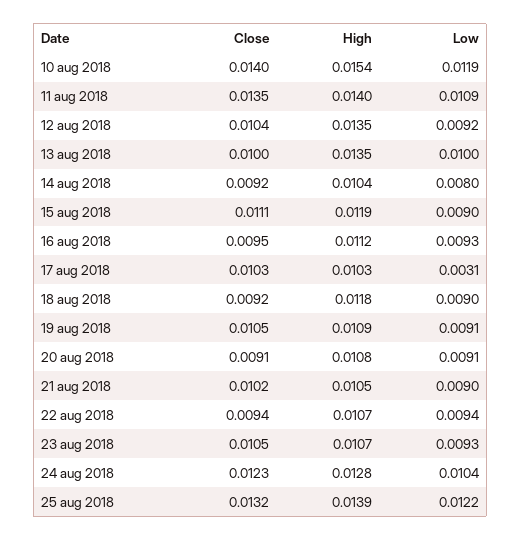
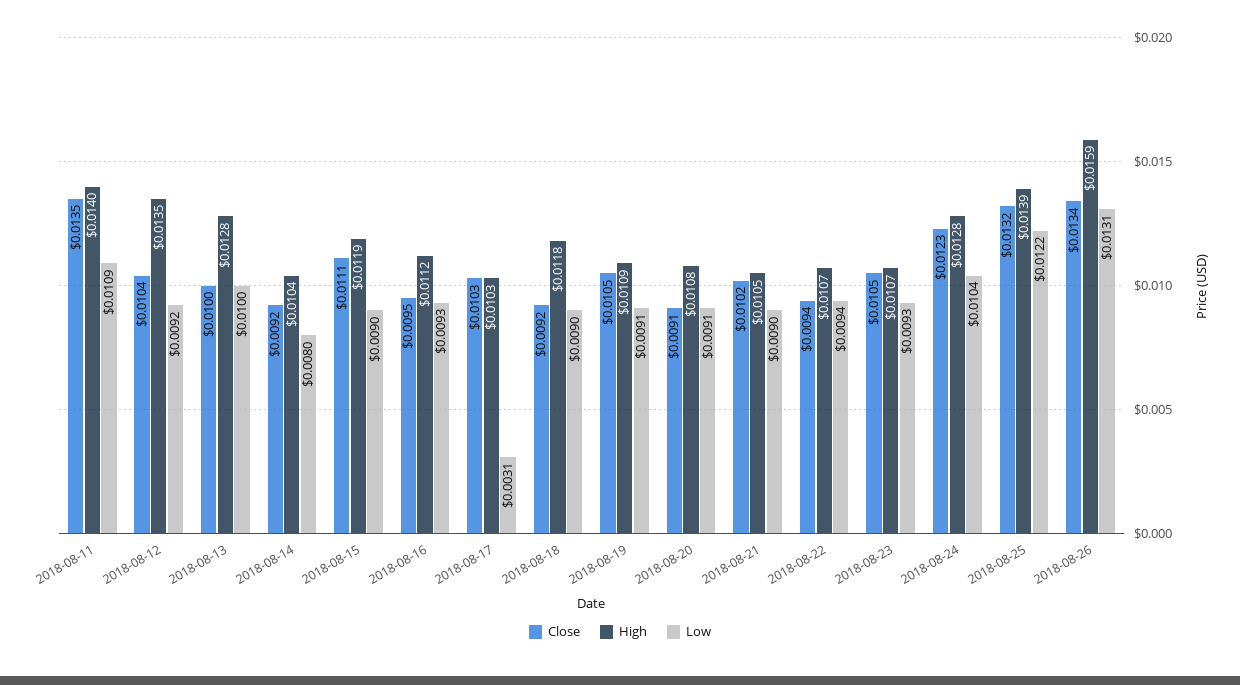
Close, 10 aug 2018: 0.014 -> none
High, 10 aug 2018: 0.0154 -> none
Low, 10 aug 2018: 0.0119 -> none
High, 13 aug 2018: 0.0135 -> 0.0128
Close, 2018-08-26: none -> 0.0134
High, 2018-08-26: none -> 0.0159
Low, 2018-08-26: none -> 0.0131

